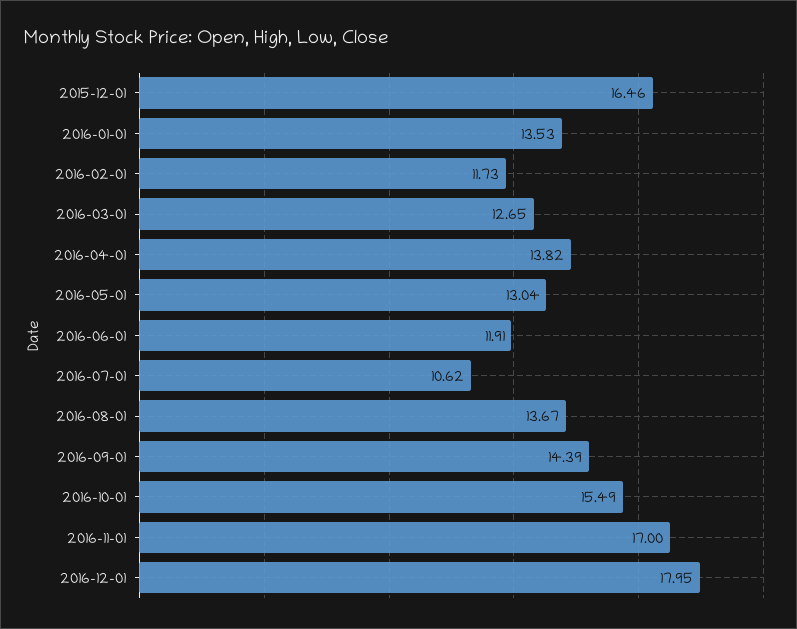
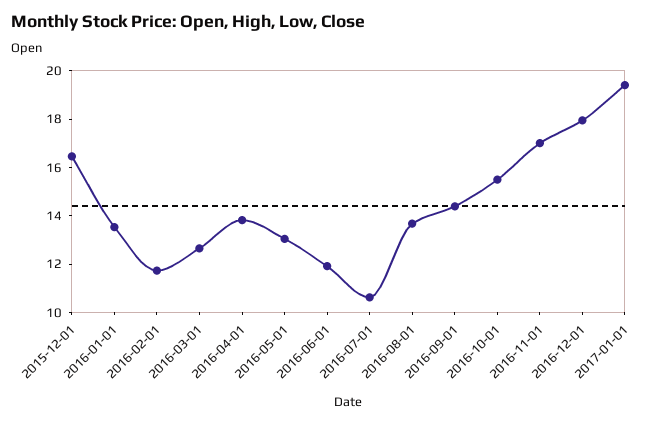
2017-01-01: none -> 19.5

